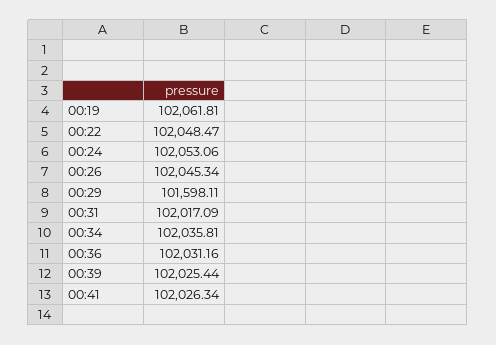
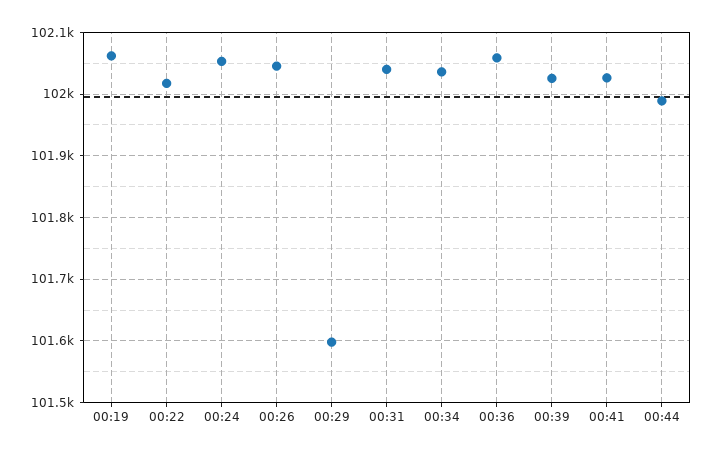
00:22: 102048.47 -> 102020
00:31: 102017.09 -> 102040
00:36: 102031.16 -> 102060
00:44: none -> 101990

